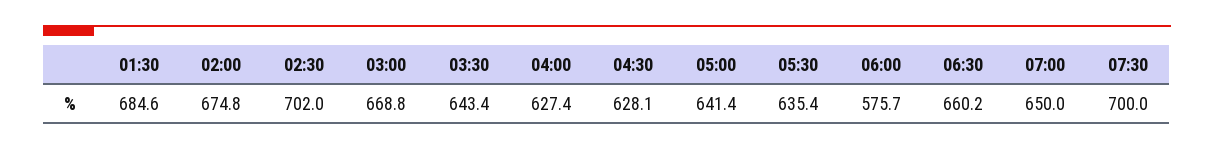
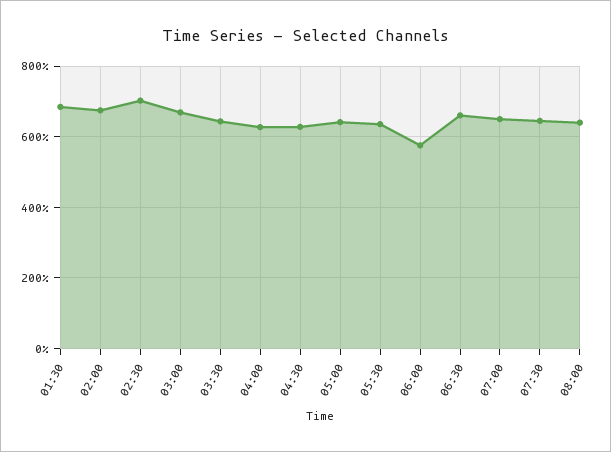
07:30: 700 -> 640
08:00: none -> 640

